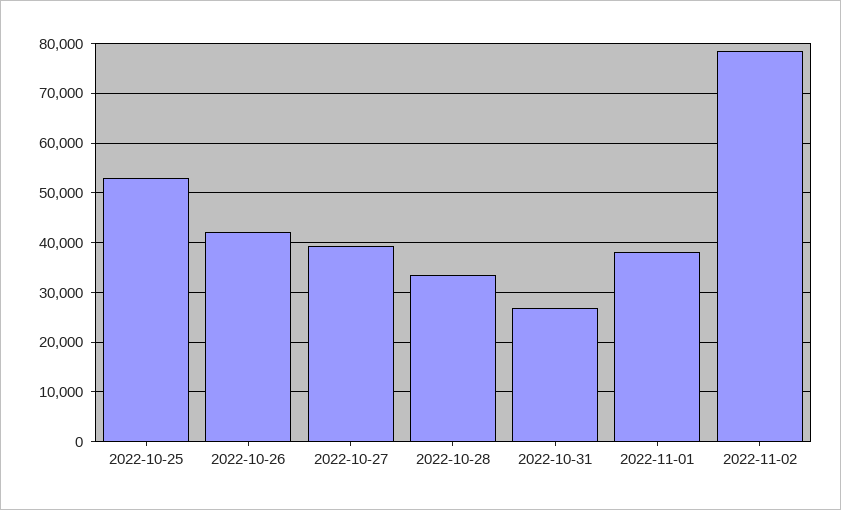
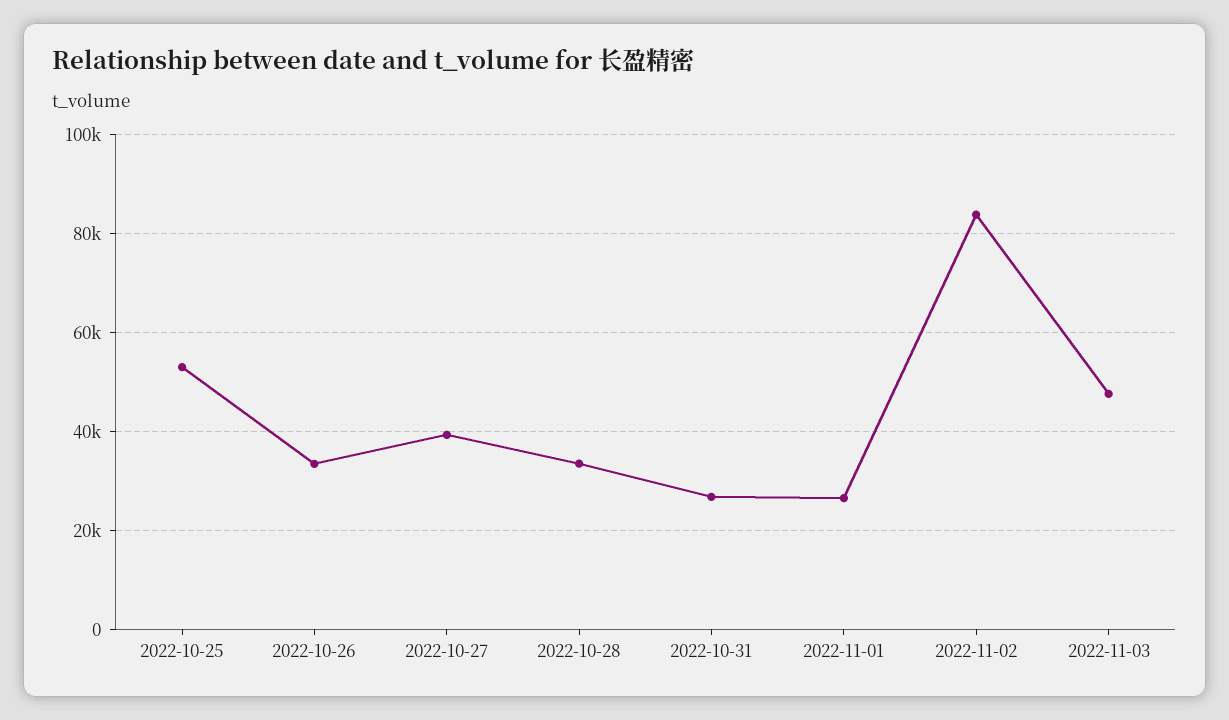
2022-10-26: 42000 -> 34000
2022-11-01: 38000 -> 26000
2022-11-02: 78000 -> 84000
2022-11-03: none -> 48000

